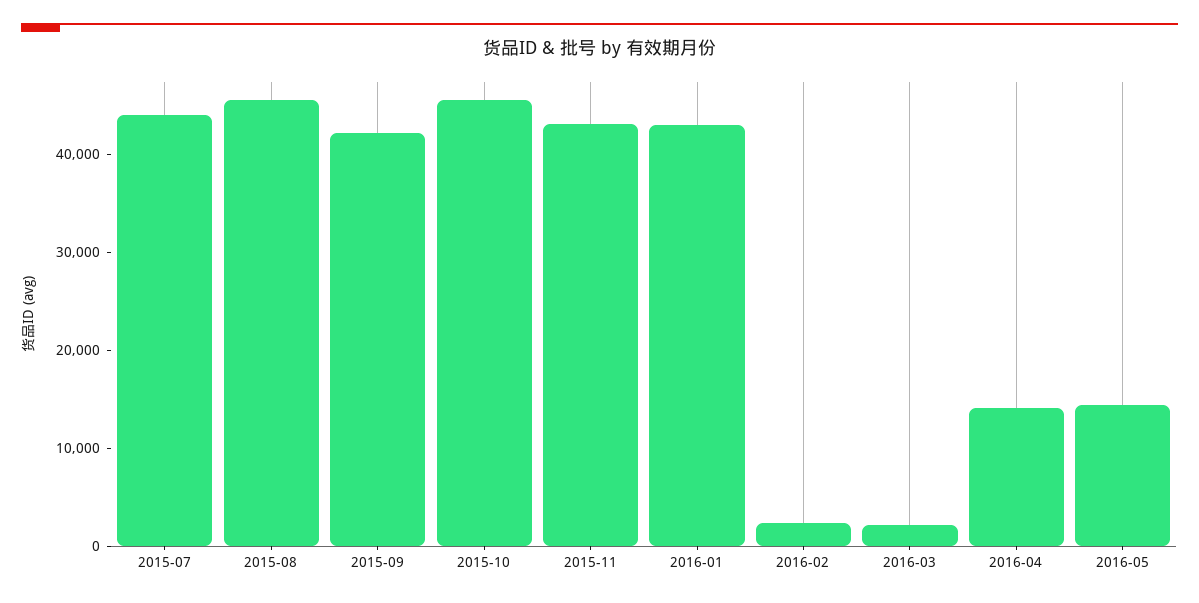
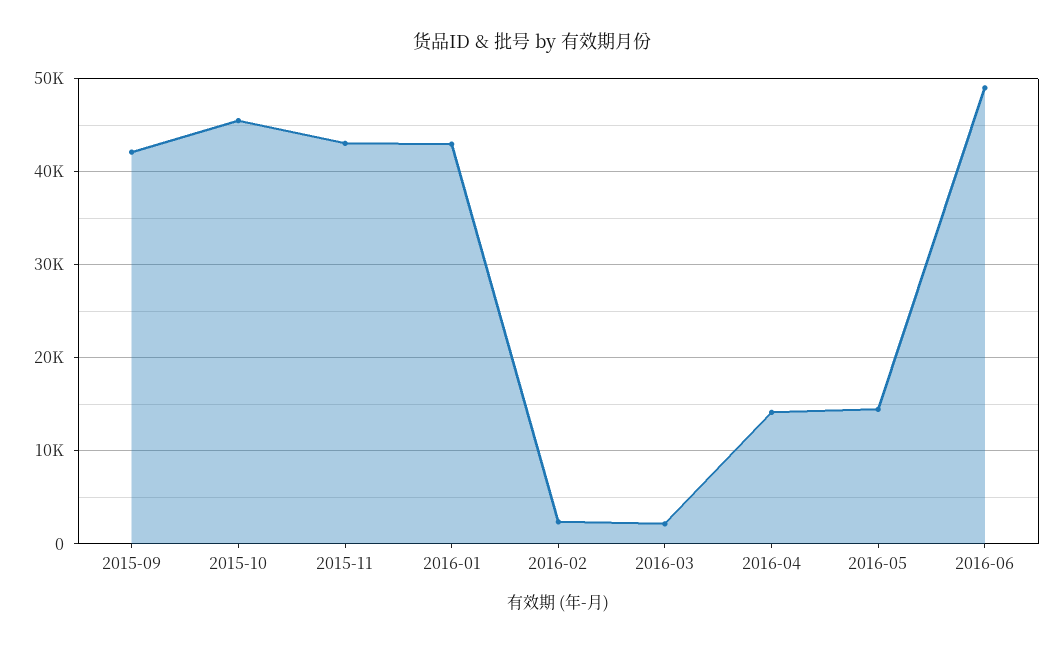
2015-07: 44000 -> none
2015-08: 46000 -> none
2016-06: none -> 49000

